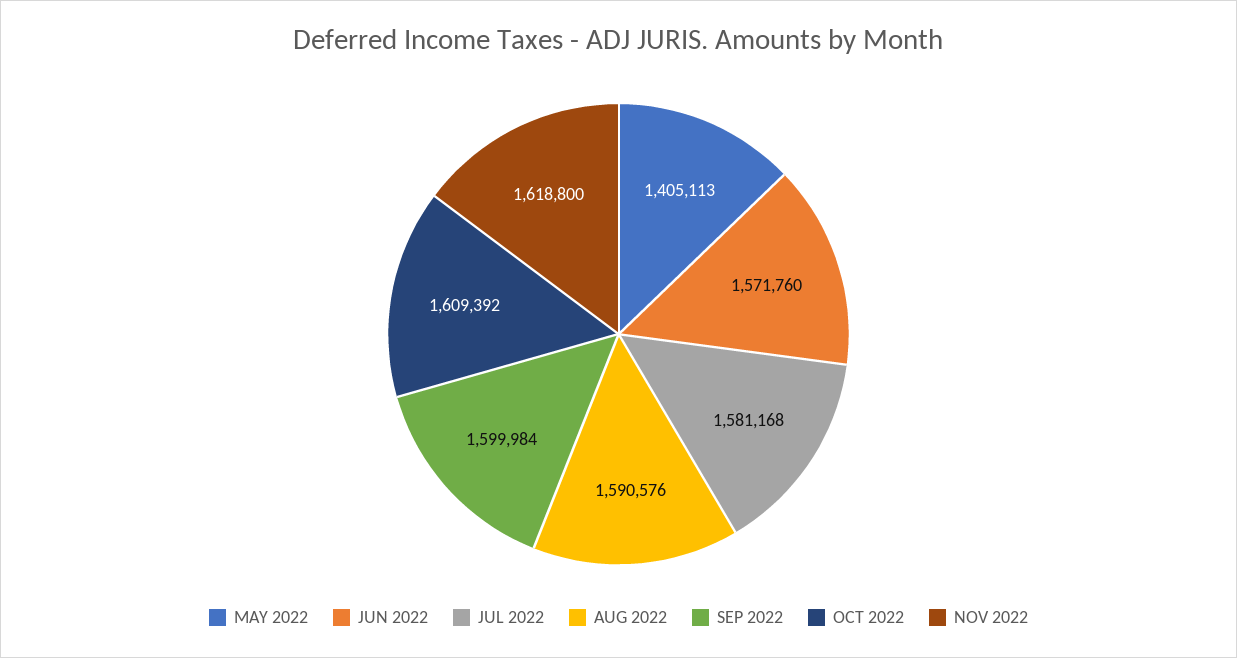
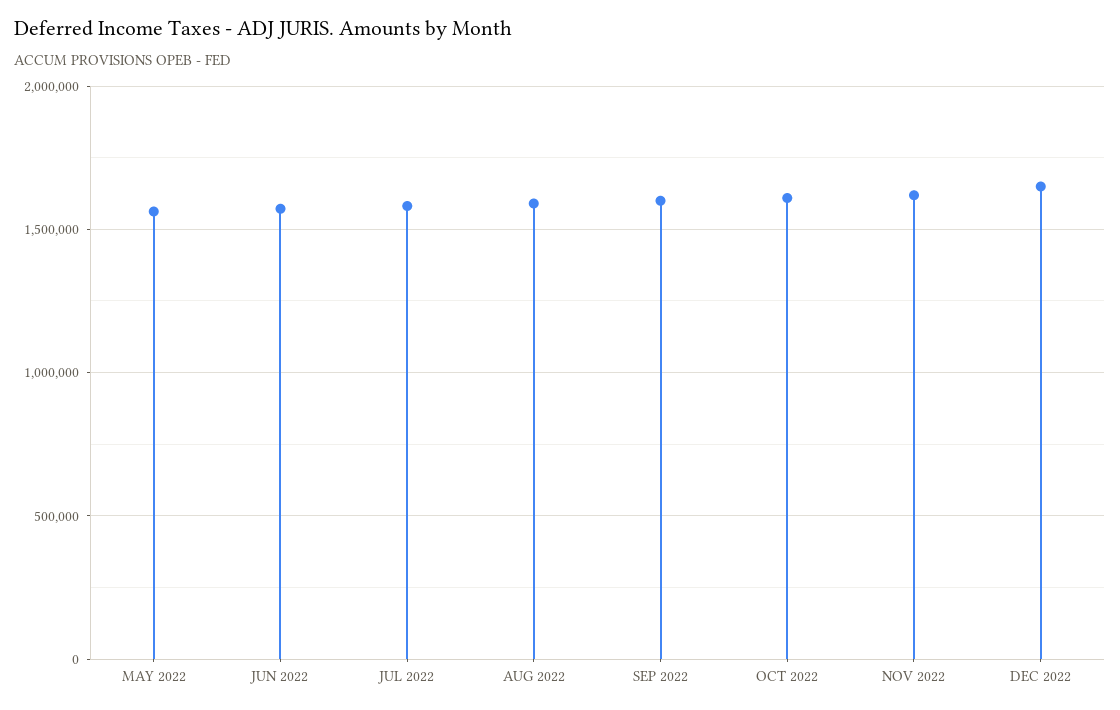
MAY 2022: 1405113 -> 1550000
DEC 2022: none -> 1650000

